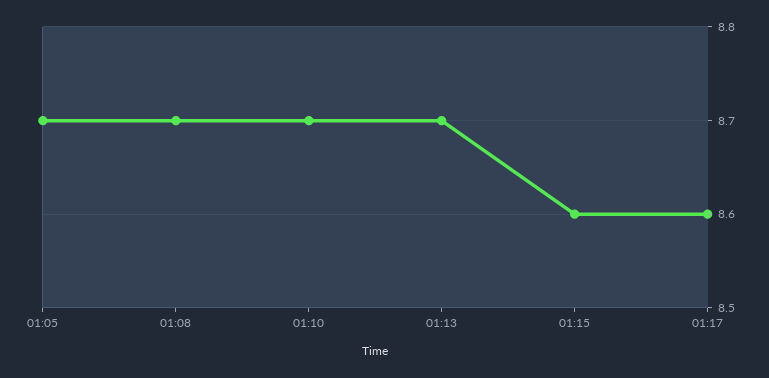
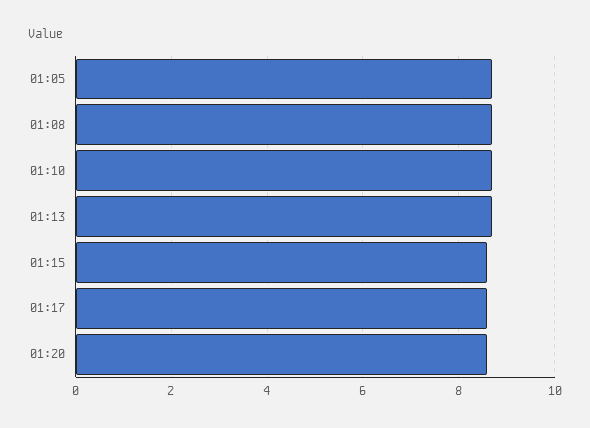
01:20: none -> 8.5

